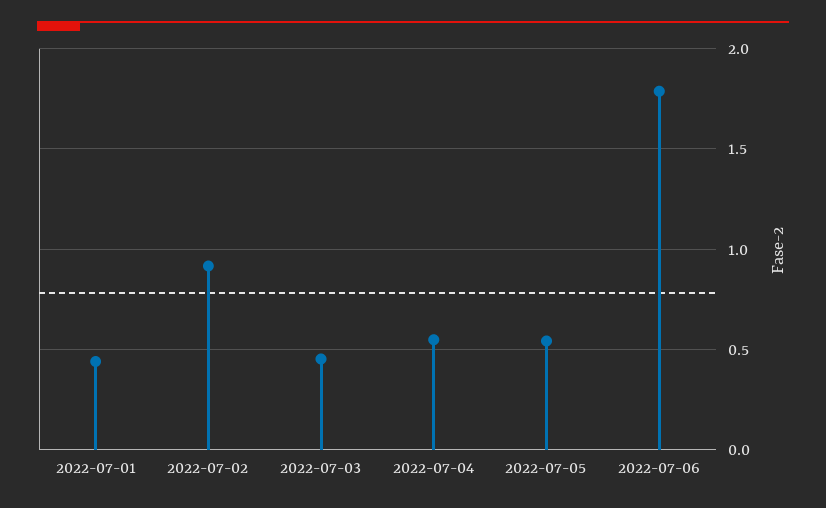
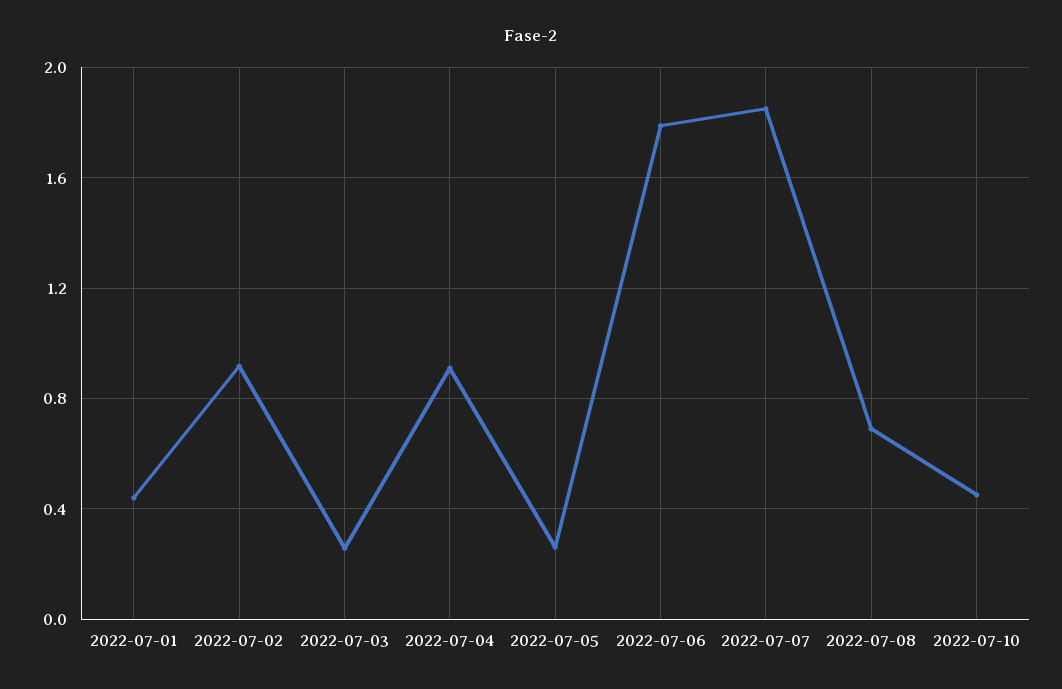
2022-07-03: 0.45 -> 0.25
2022-07-04: 0.55 -> 0.9
2022-07-05: 0.55 -> 0.25
2022-07-07: none -> 1.85
2022-07-08: none -> 0.7
2022-07-10: none -> 0.45

